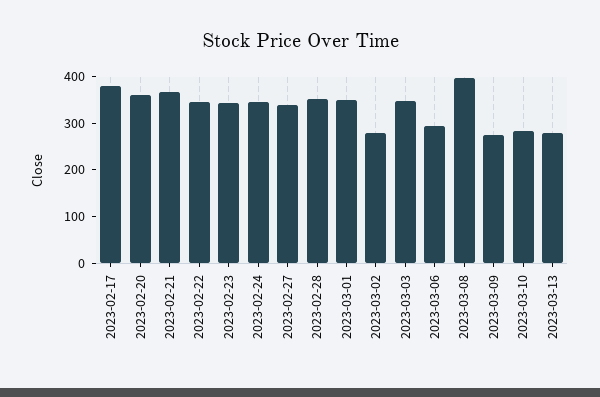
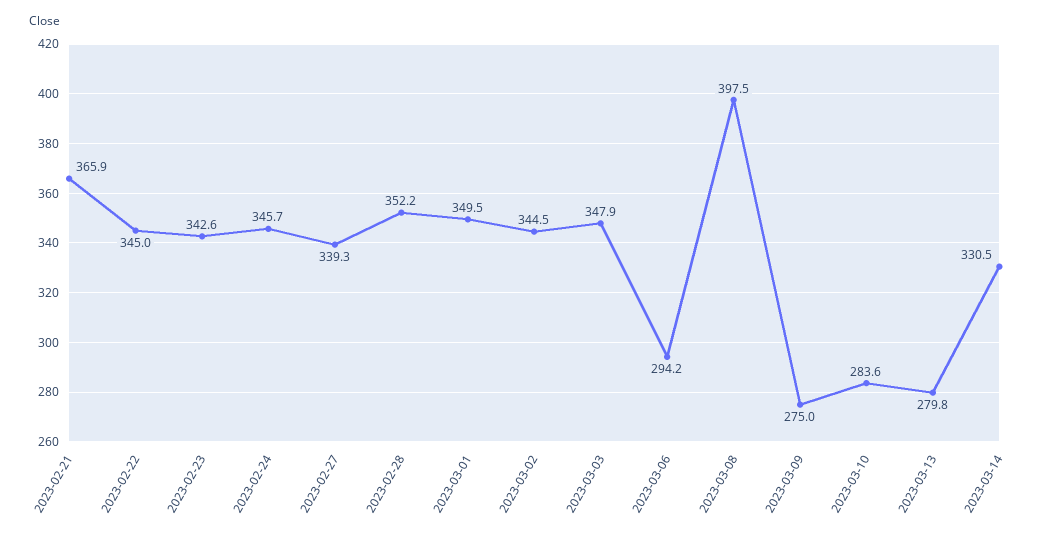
2023-02-17: 380 -> none
2023-02-20: 360 -> none
2023-03-02: 280 -> 344.5
2023-03-14: none -> 330.5

